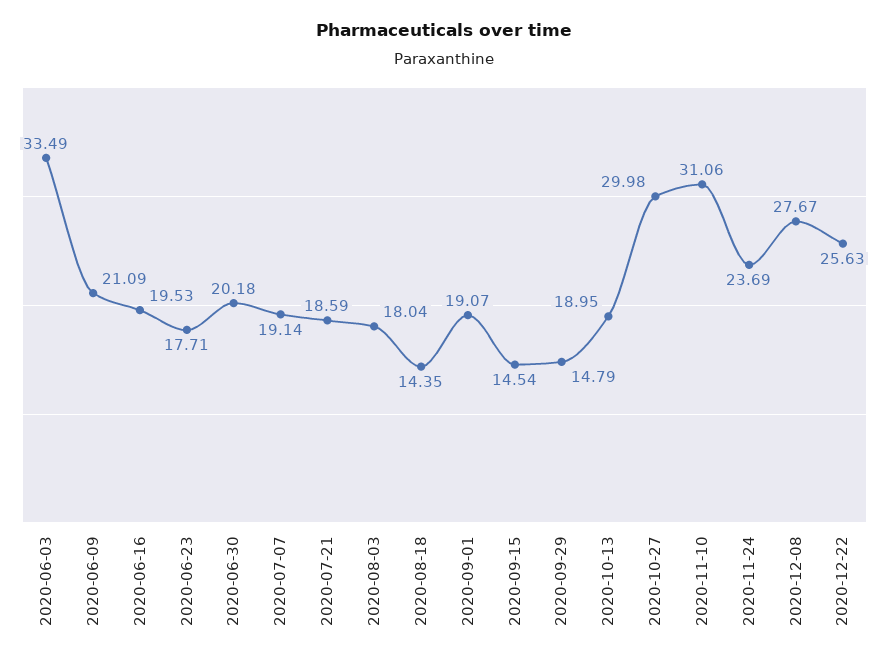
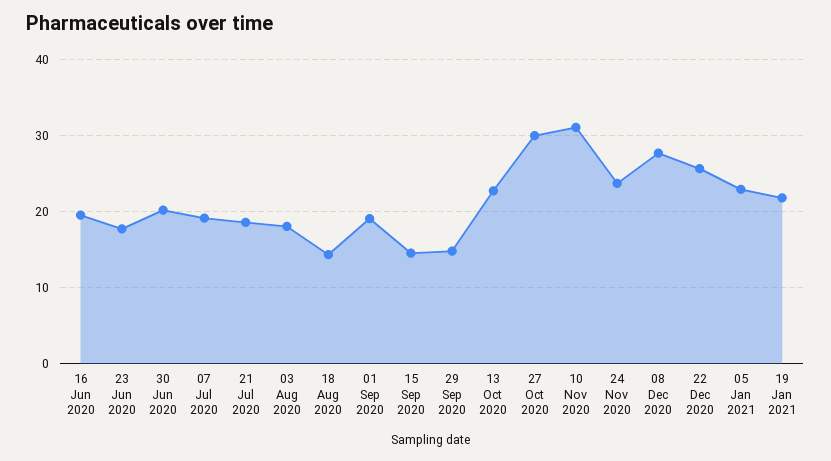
2020-06-03: 33.49 -> none
2020-06-09: 21.09 -> none
2020-10-13: 18.95 -> 23
05 Jan 2021: none -> 23
19 Jan 2021: none -> 22

